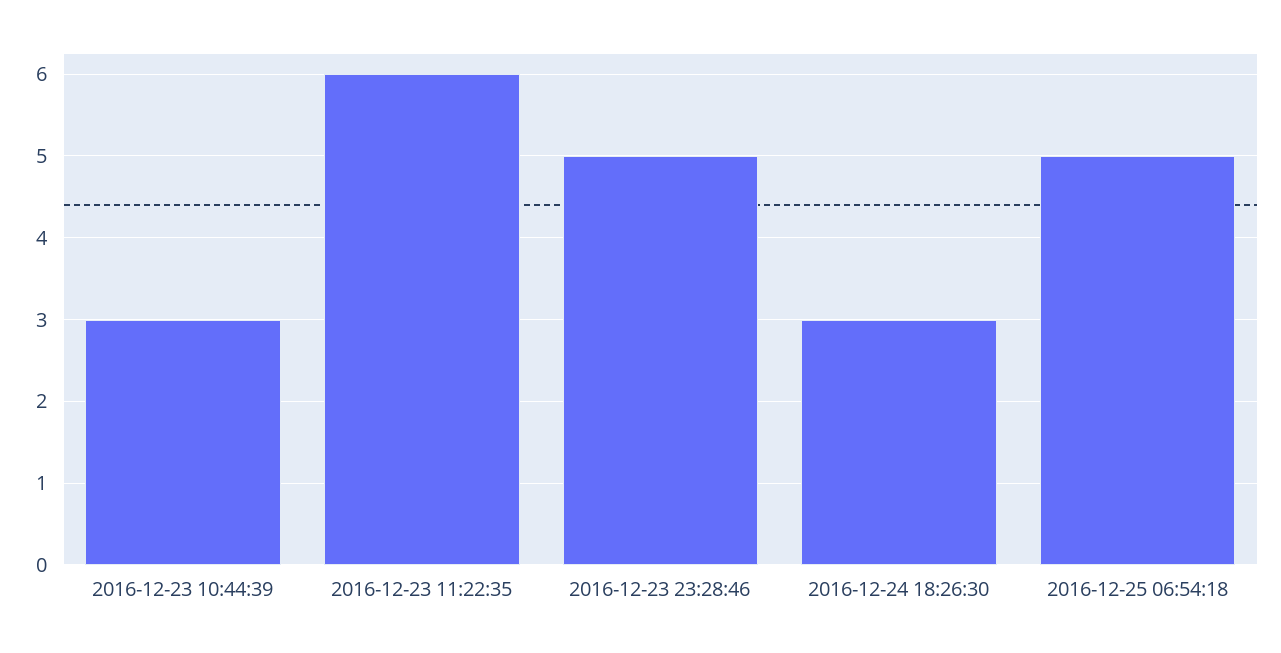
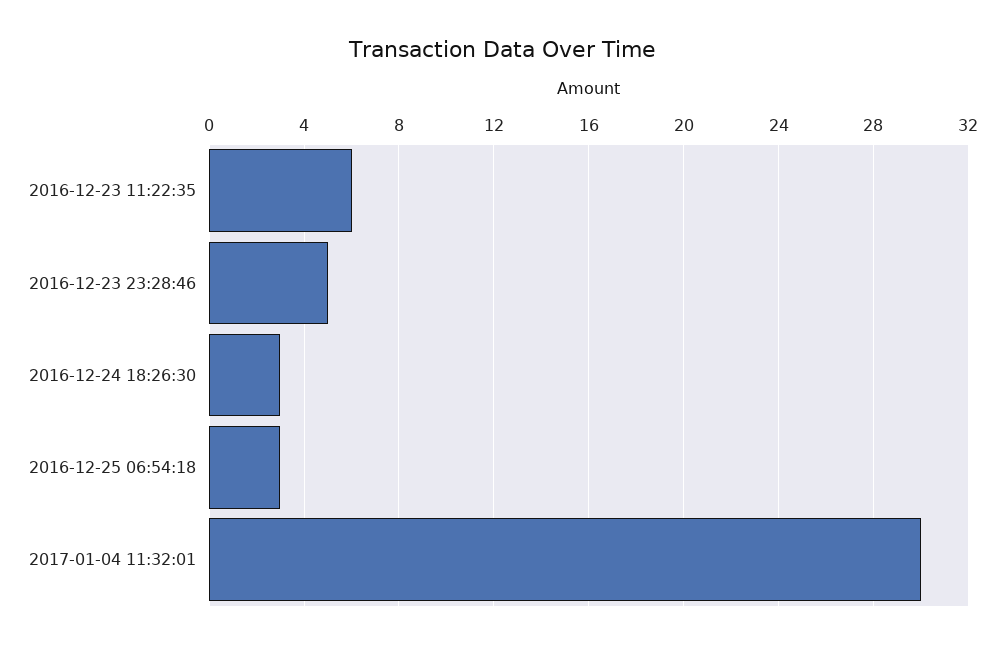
2016-12-23 10:44:39: 3 -> none
2016-12-25 06:54:18: 5 -> 3
2017-01-04 11:32:01: none -> 30

